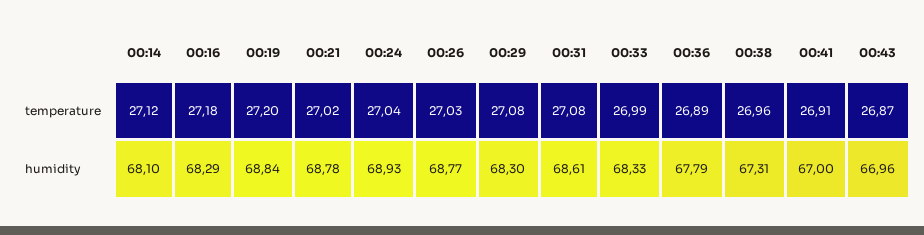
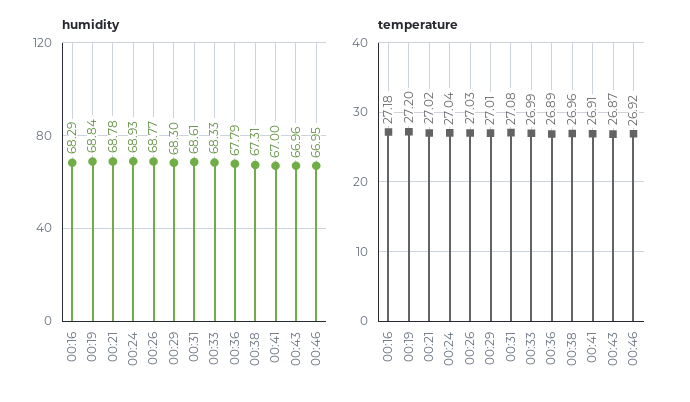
temperature, 00:14: 27.12 -> none
temperature, 00:29: 27.08 -> 27.01
humidity, 00:14: 68.1 -> none
humidity, 00:46: none -> 66.95
temperature, 00:46: none -> 26.92

